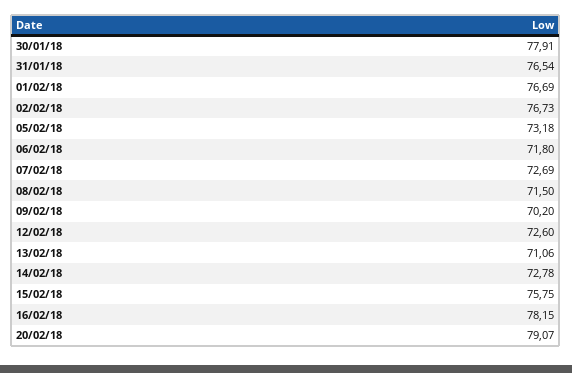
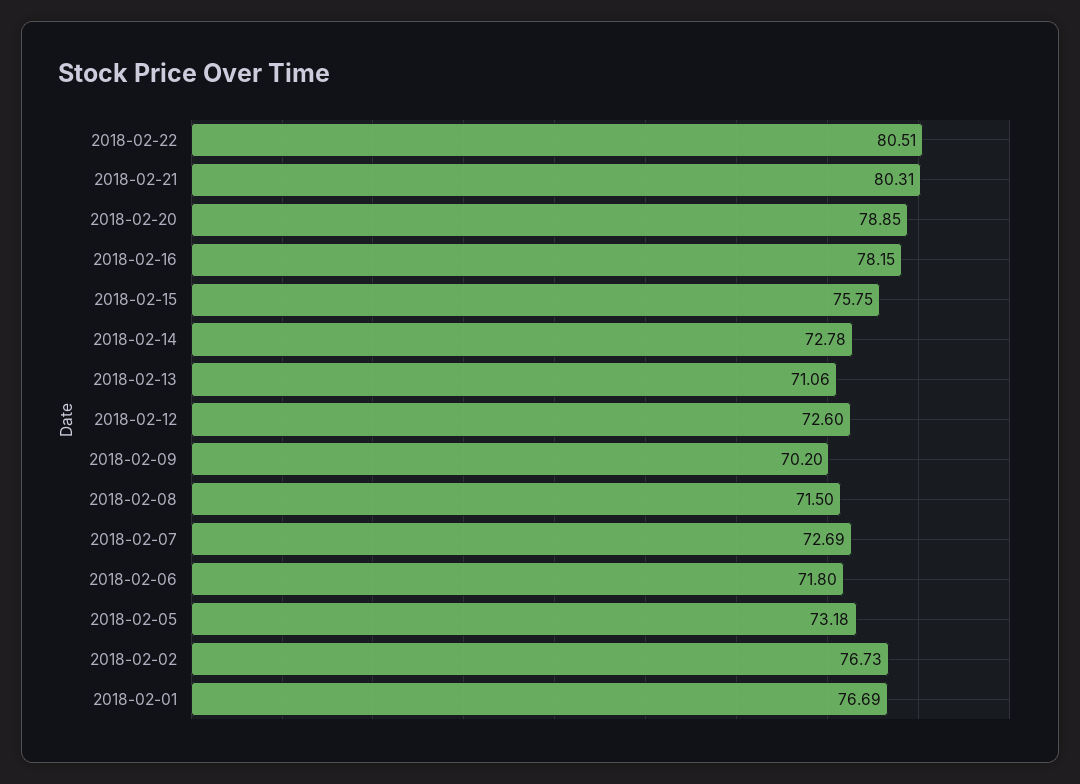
30/01/18: 77.91 -> none
31/01/18: 76.54 -> none
20/02/18: 79.07 -> 78.85
2018-02-22: none -> 80.51
2018-02-21: none -> 80.31

